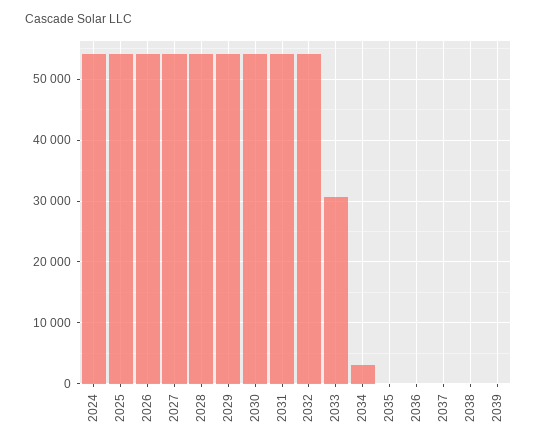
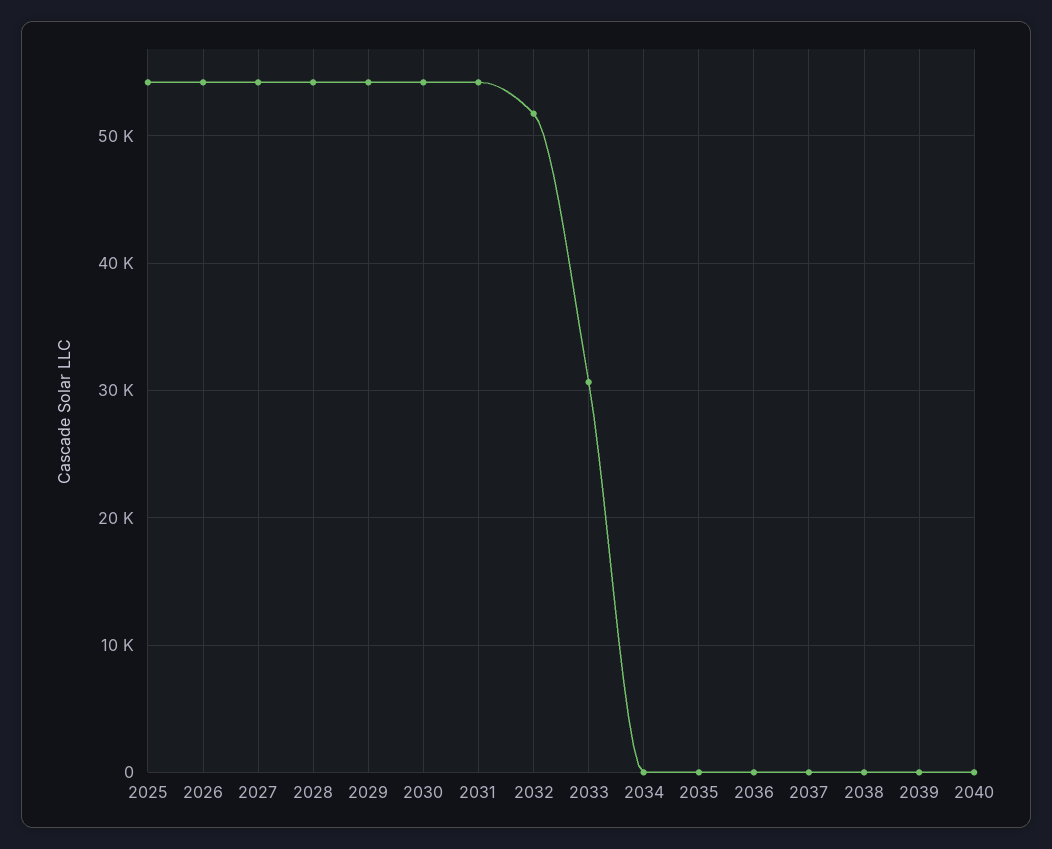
2024: 54000 -> none
2032: 54000 -> 52000
2034: 3000 -> 0
2040: none -> 0

